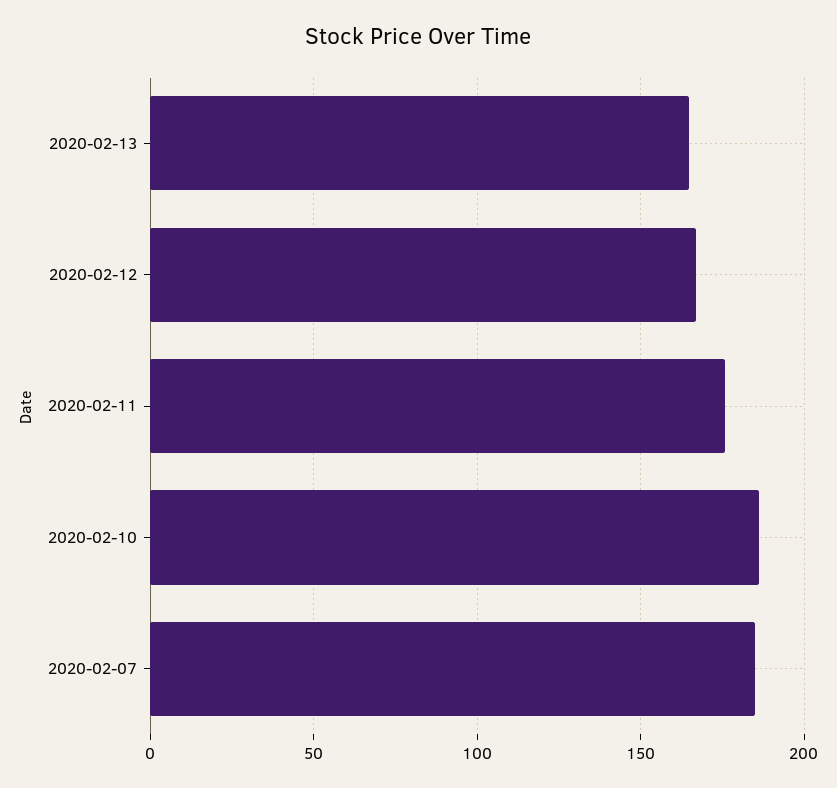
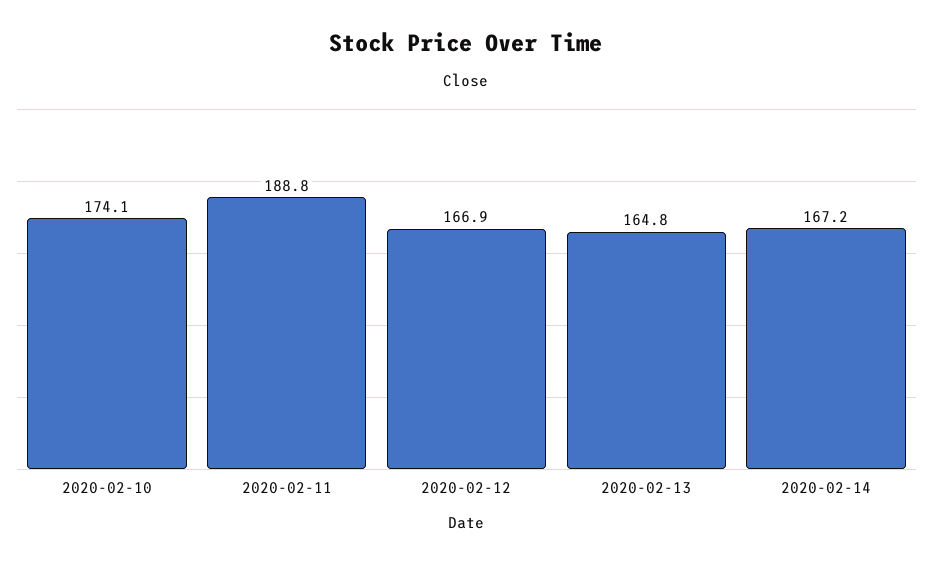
2020-02-11: 175 -> 188.8
2020-02-10: 185 -> 174.1
2020-02-07: 185 -> none
2020-02-14: none -> 167.2

